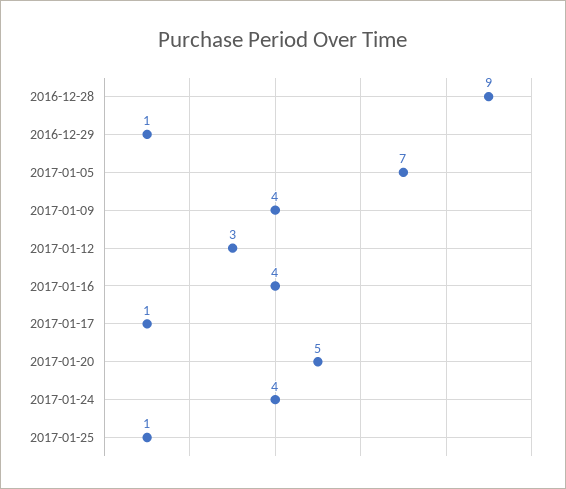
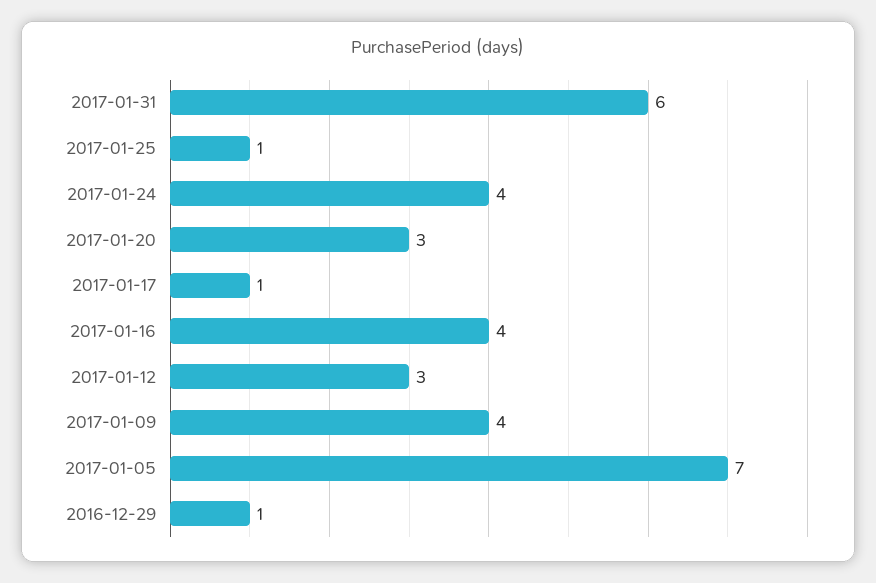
2016-12-28: 9 -> none
2017-01-20: 5 -> 3
2017-01-31: none -> 6

